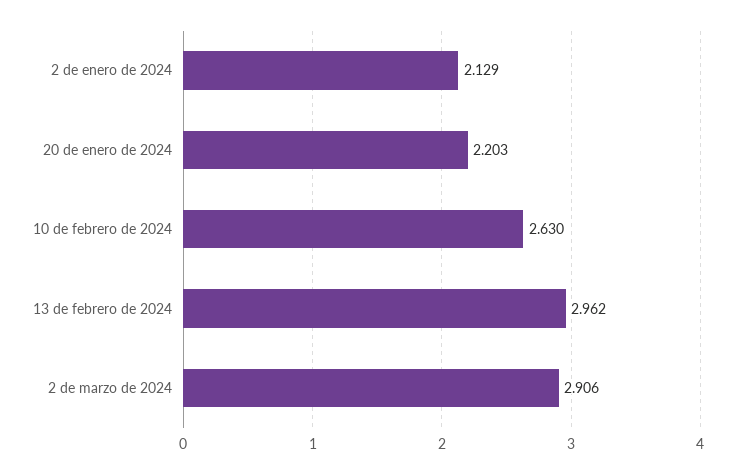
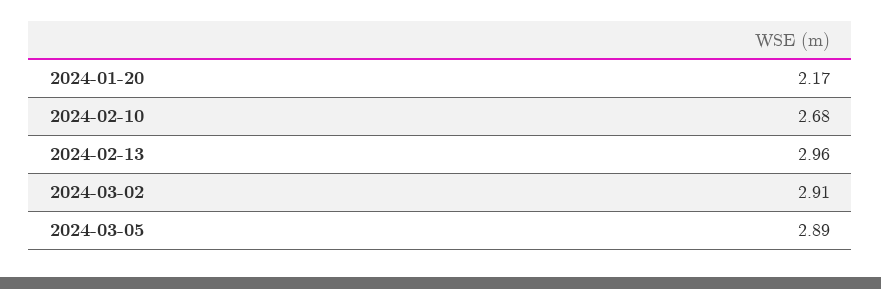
2 de enero de 2024: 2.129 -> none
20 de enero de 2024: 2.203 -> 2.17
10 de febrero de 2024: 2.63 -> 2.68
2024-03-05: none -> 2.89

